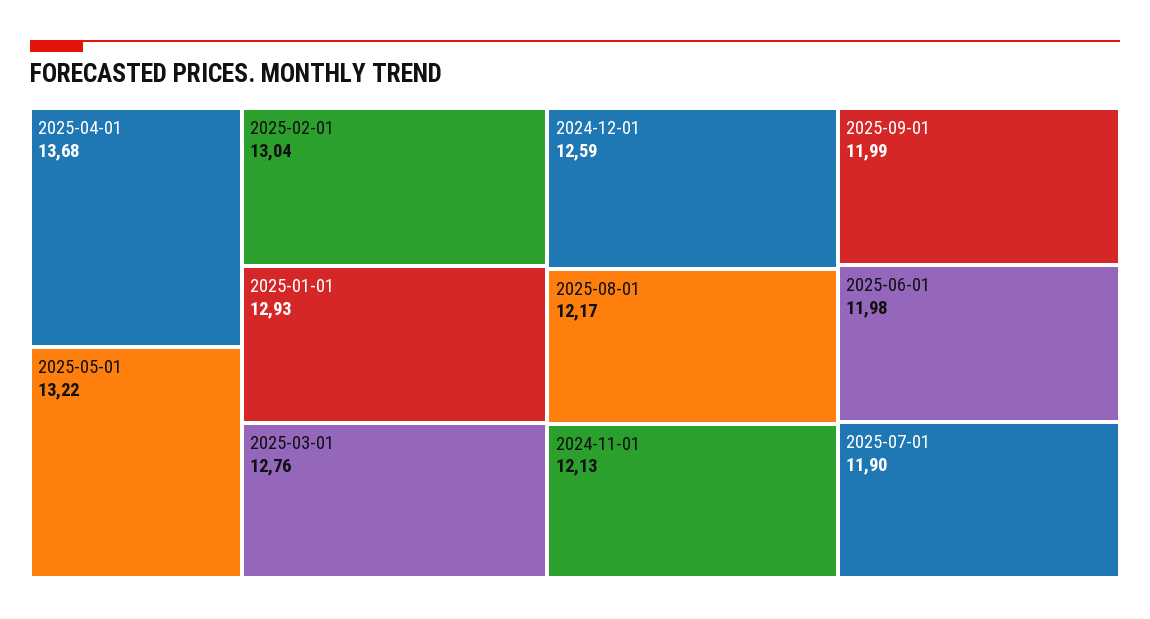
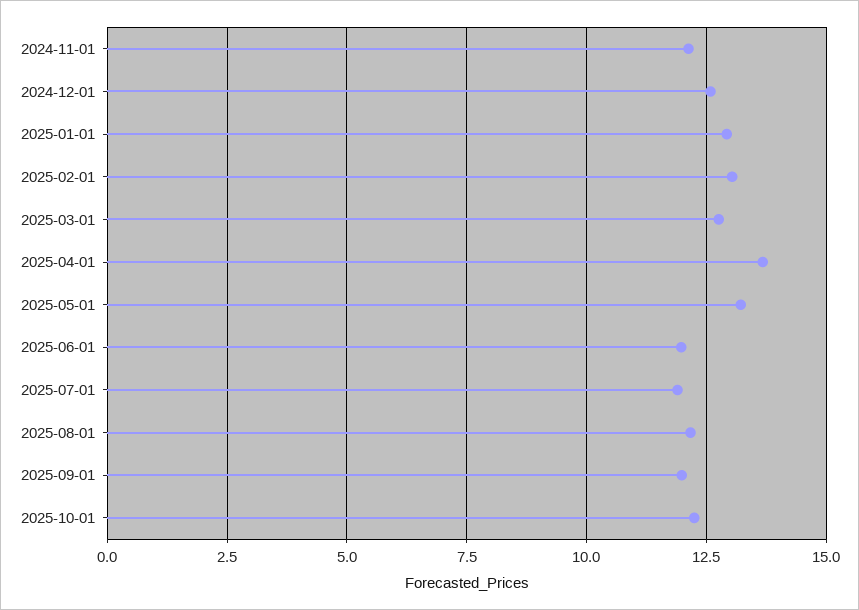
2025-10-01: none -> 12.25

